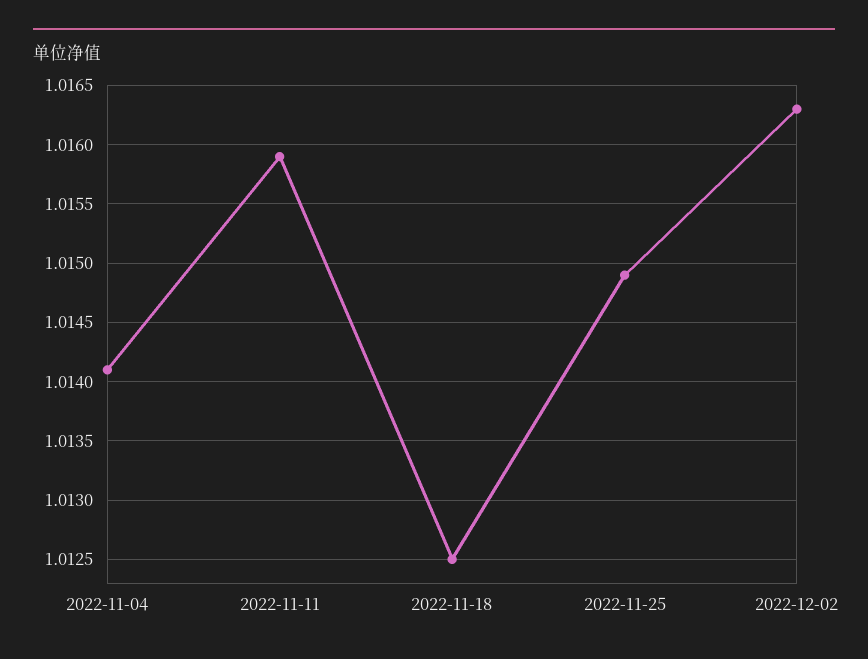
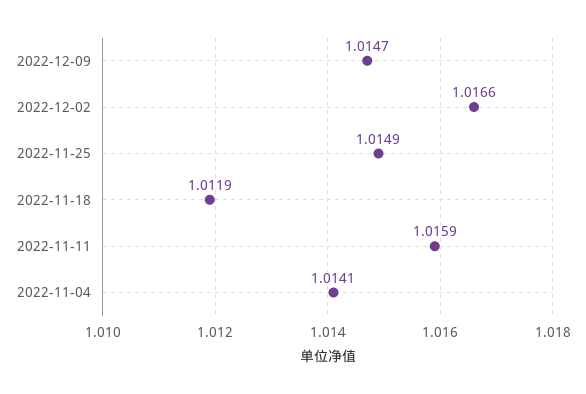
2022-11-18: 1.0125 -> 1.0119
2022-12-02: 1.0163 -> 1.0166
2022-12-09: none -> 1.0147

